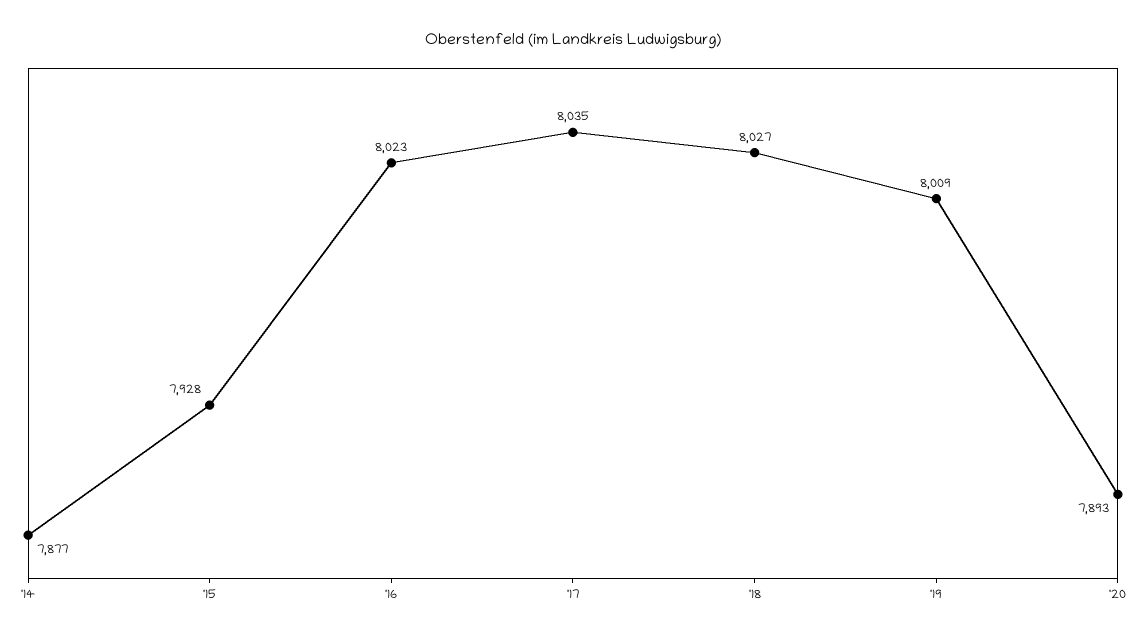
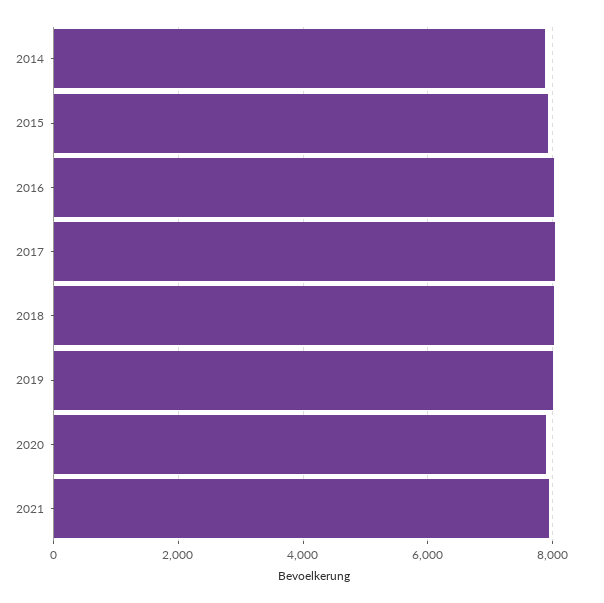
2021: none -> 8000

